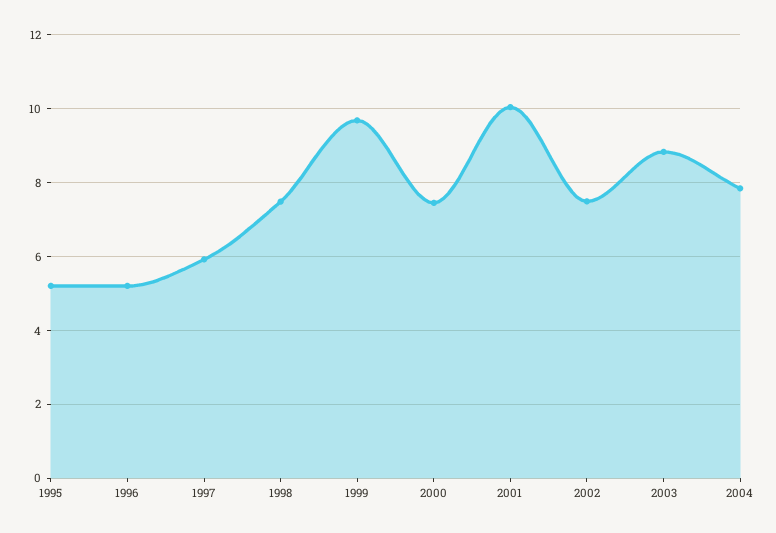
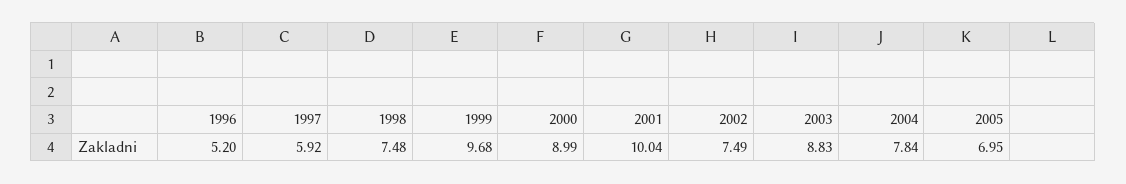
1995: 5.2 -> none
2000: 7.4 -> 8.99
2005: none -> 6.95

